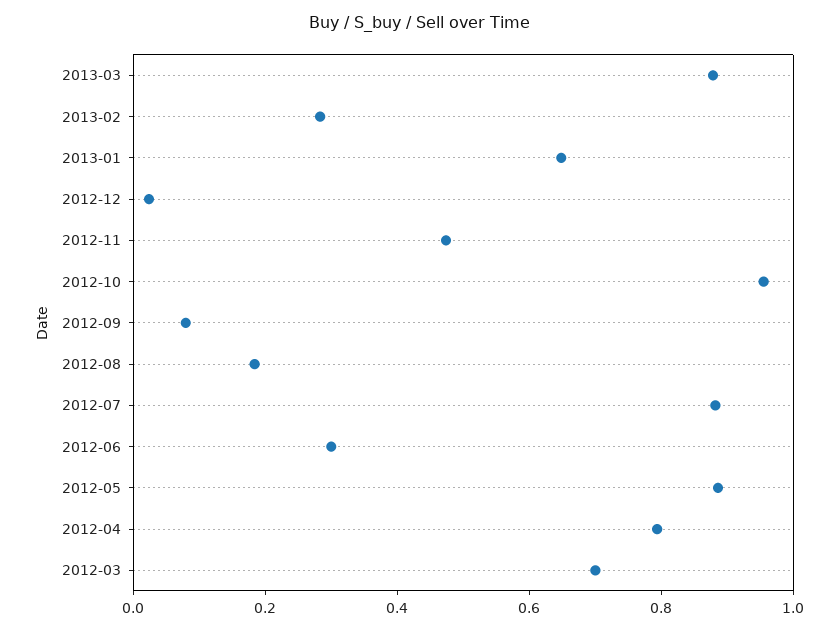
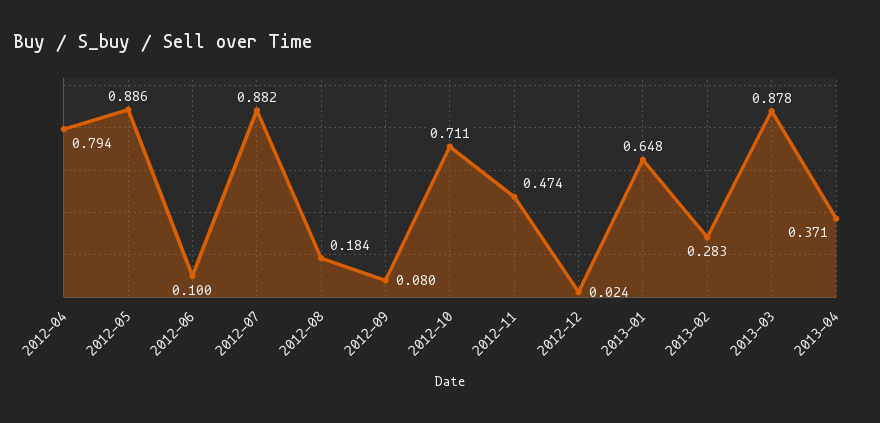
2012-10: 0.95 -> 0.711
2012-06: 0.3 -> 0.1
2012-03: 0.7 -> none
2013-04: none -> 0.371

